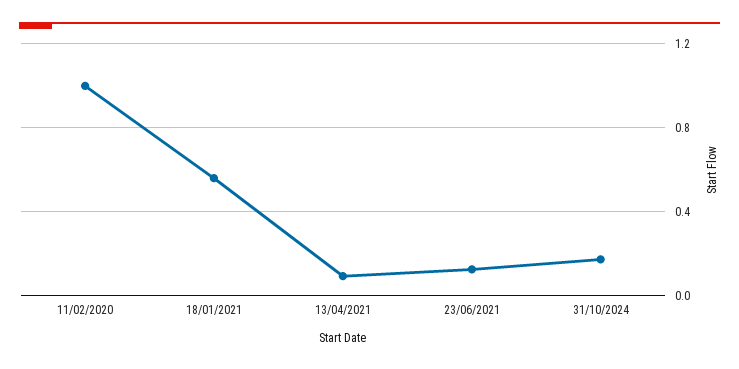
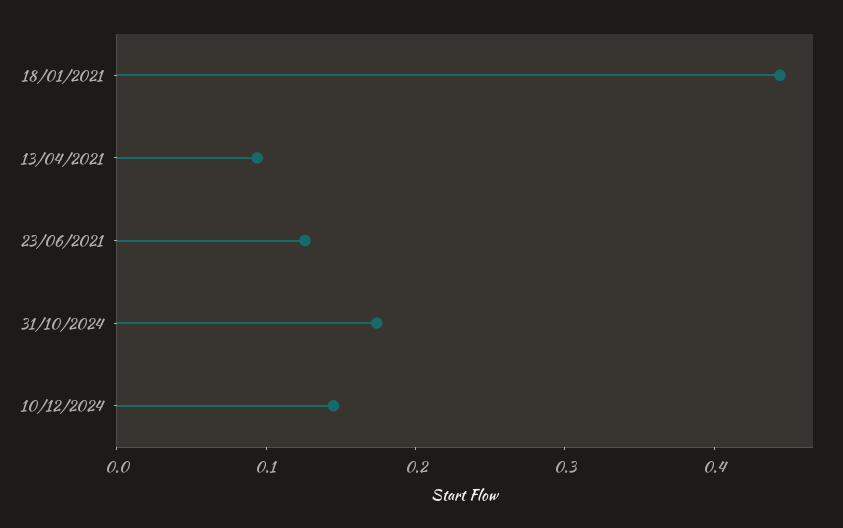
11/02/2020: 1 -> none
18/01/2021: 0.55 -> 0.44
10/12/2024: none -> 0.14

